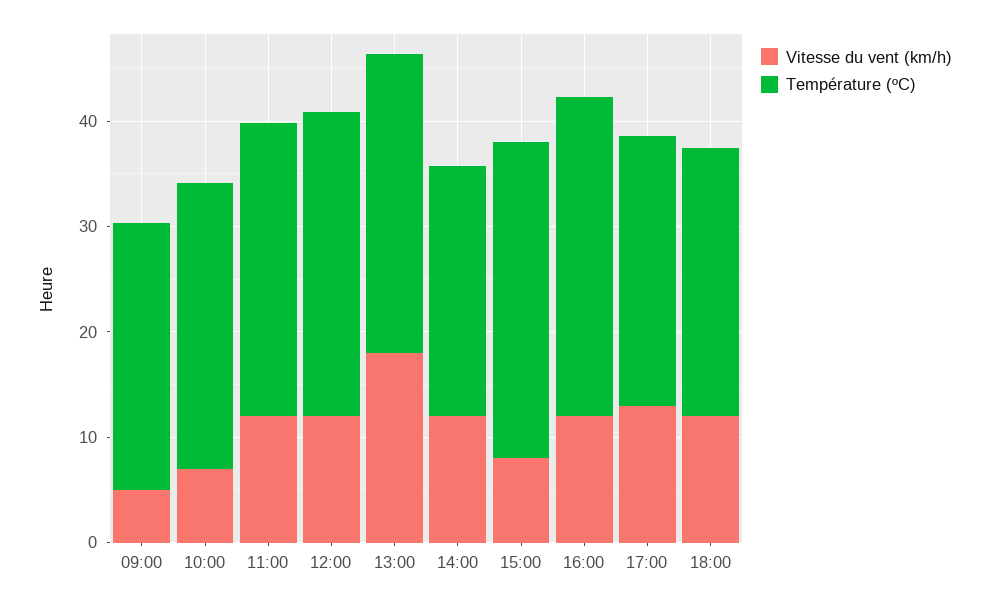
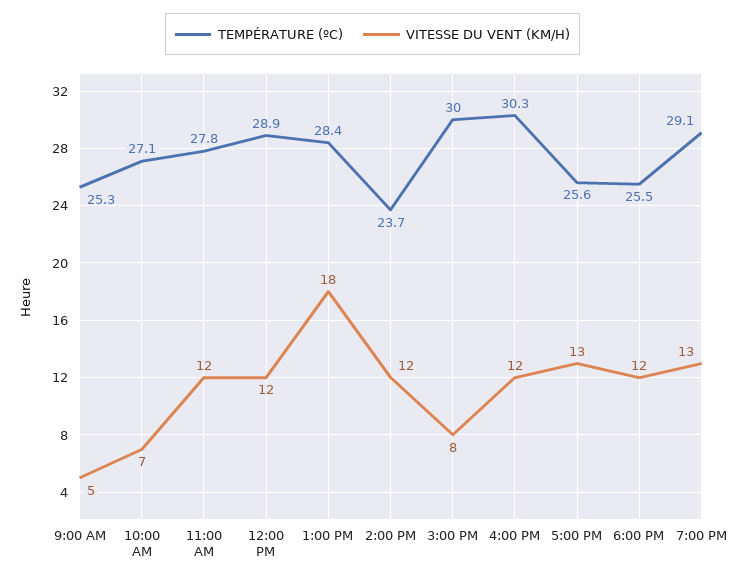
Température (ºC), 7:00 PM: none -> 29.1
Vitesse du vent (km/h), 7:00 PM: none -> 13

